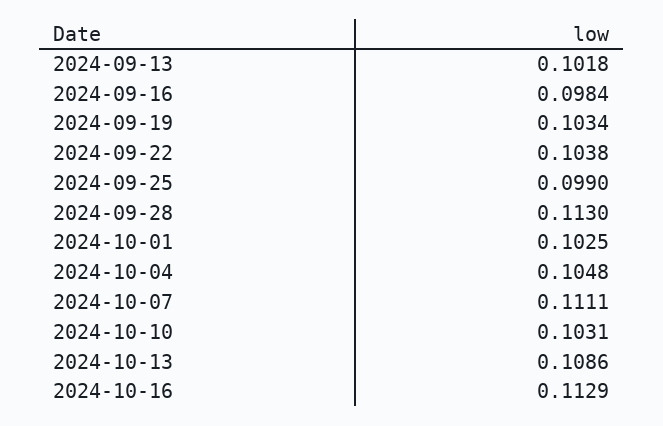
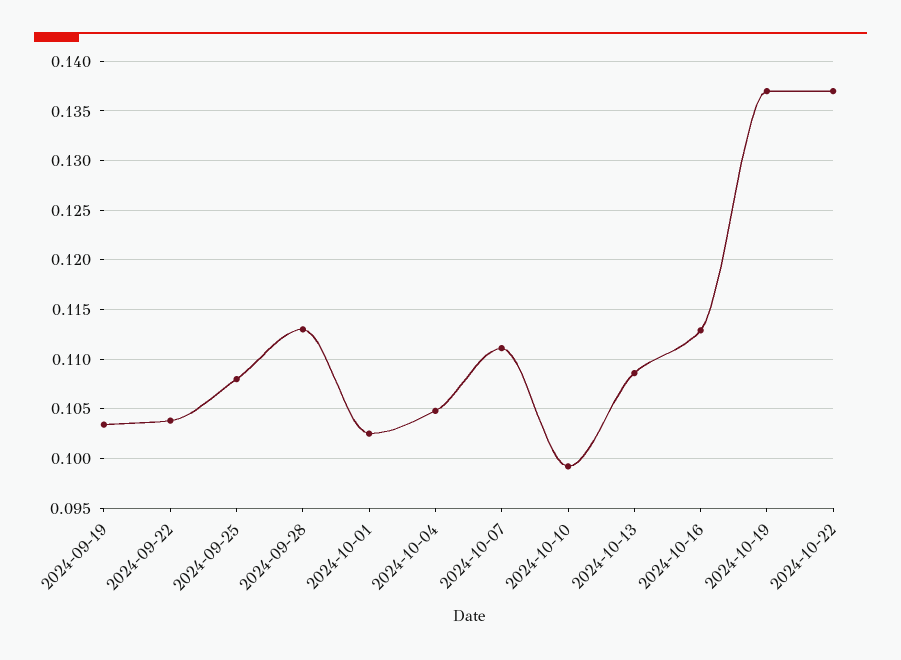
2024-09-13: 0.1018 -> none
2024-09-16: 0.0984 -> none
2024-09-25: 0.099 -> 0.108
2024-10-10: 0.1031 -> 0.099
2024-10-19: none -> 0.137
2024-10-22: none -> 0.137

